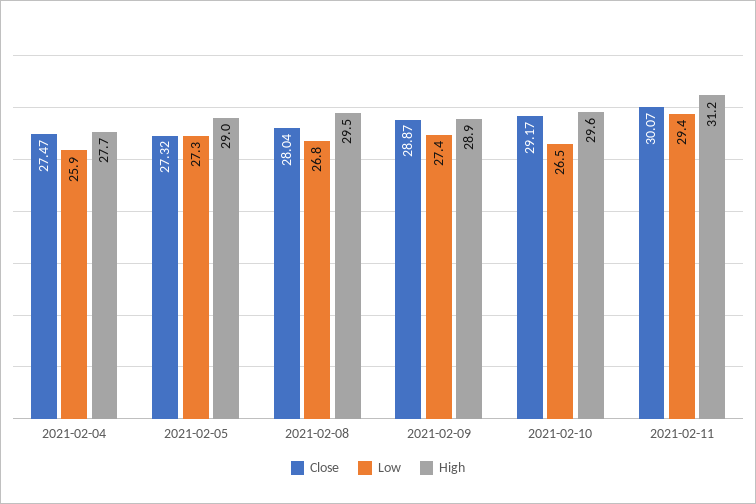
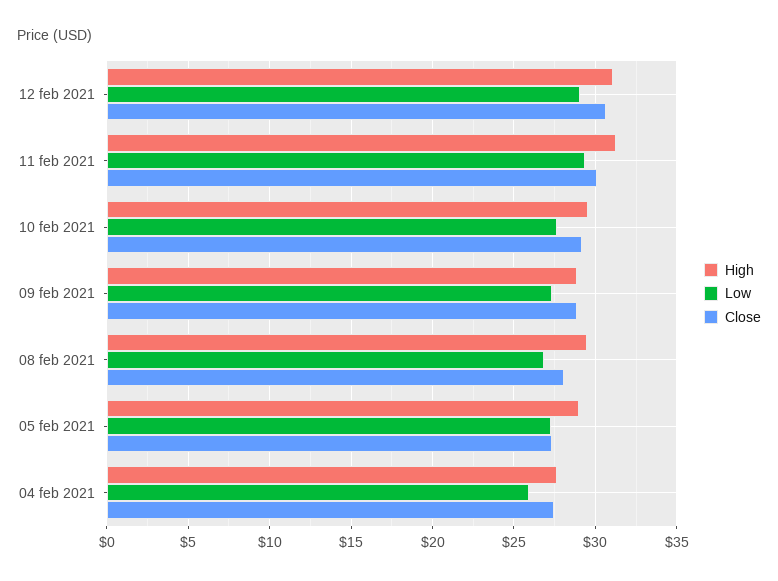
Low, 2021-02-10: 26.5 -> 27.5
High, 12 feb 2021: none -> 31
Low, 12 feb 2021: none -> 29
Close, 12 feb 2021: none -> 30.5

